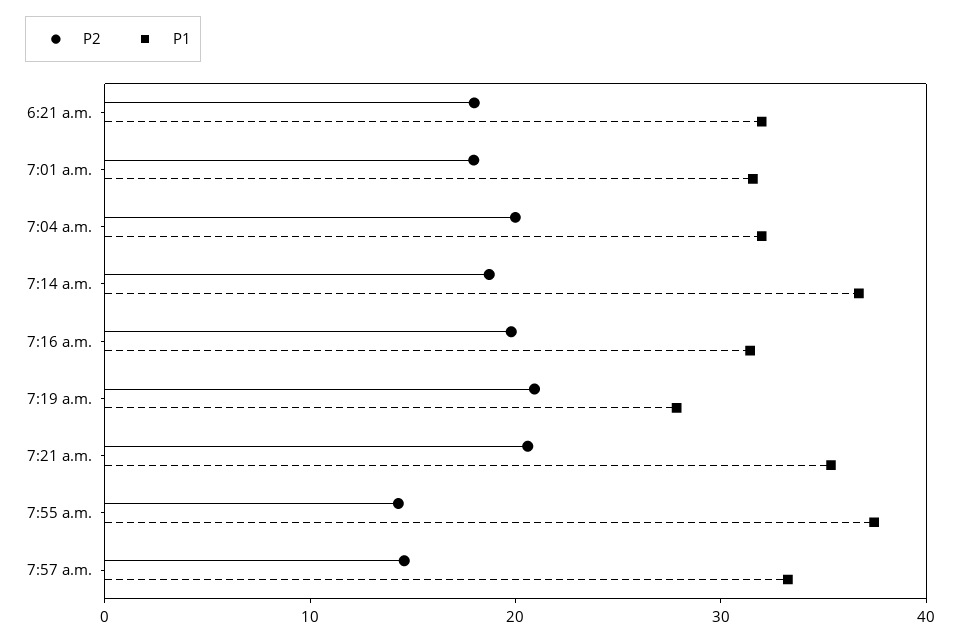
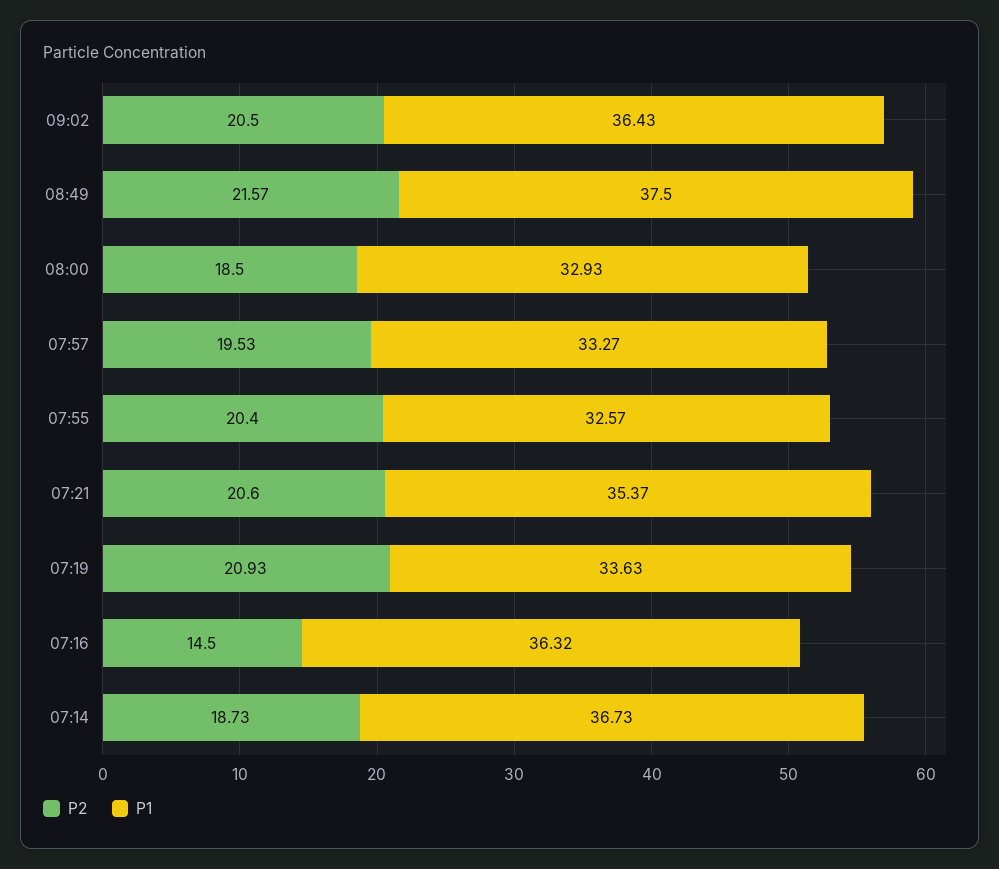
P2, 6:21 a.m.: 18 -> none
P1, 6:21 a.m.: 32 -> none
P2, 7:01 a.m.: 18 -> none
P1, 7:01 a.m.: 32 -> none
P2, 7:04 a.m.: 20 -> none
P1, 7:04 a.m.: 32 -> none
P2, 7:16 a.m.: 20 -> 14.5
P1, 7:16 a.m.: 32 -> 36.32
P1, 7:19 a.m.: 28 -> 33.63
P2, 7:55 a.m.: 14 -> 20.4
P1, 7:55 a.m.: 38 -> 32.57
P2, 7:57 a.m.: 14 -> 19.53
P2, 09:02: none -> 20.5
P1, 09:02: none -> 36.43
P2, 08:49: none -> 21.57
P1, 08:49: none -> 37.5
P2, 08:00: none -> 18.5
P1, 08:00: none -> 32.93

